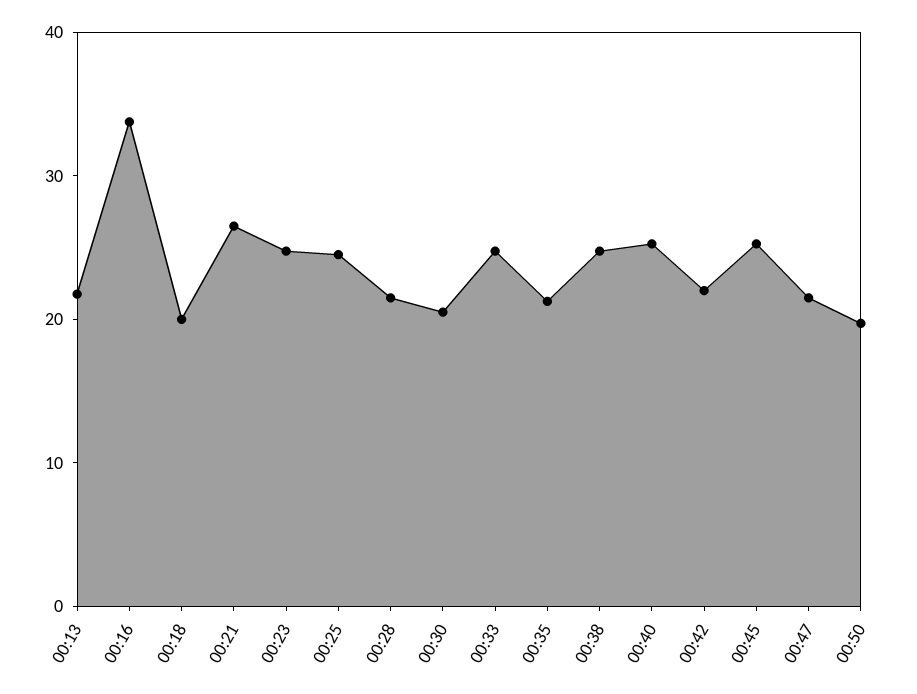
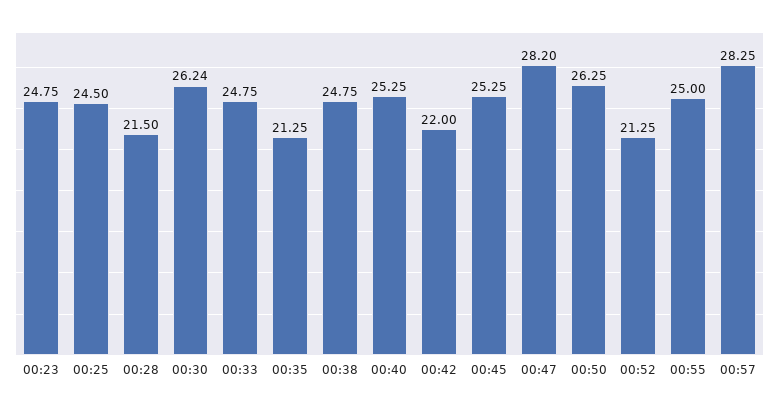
00:13: 22 -> none
00:16: 34 -> none
00:18: 20 -> none
00:21: 26 -> none
00:30: 20 -> 26.24
00:47: 22 -> 28.2
00:50: 20 -> 26.25
00:52: none -> 21.25
00:55: none -> 25
00:57: none -> 28.25

